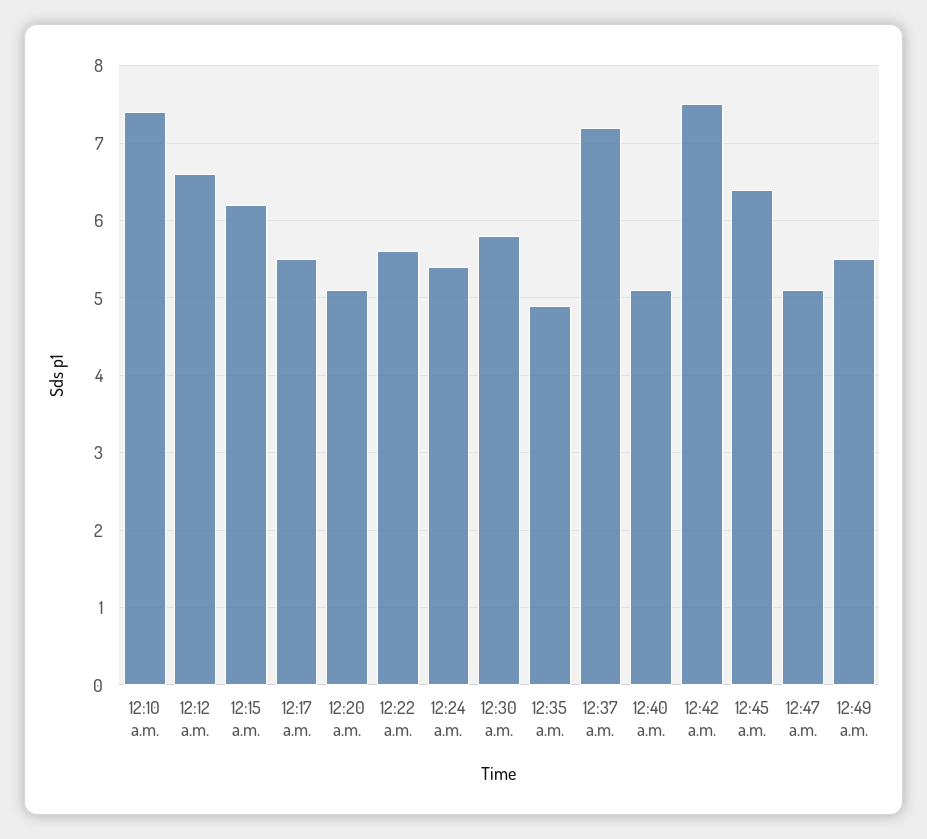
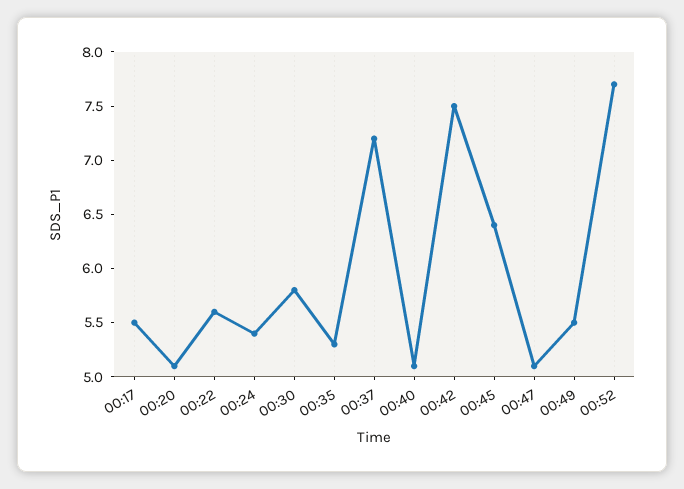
12:10 a.m.: 7.4 -> none
12:12 a.m.: 6.6 -> none
12:15 a.m.: 6.2 -> none
12:35 a.m.: 4.9 -> 5.3
00:52: none -> 7.7

